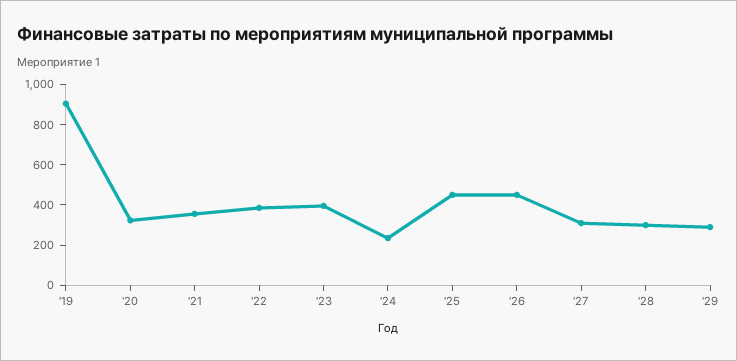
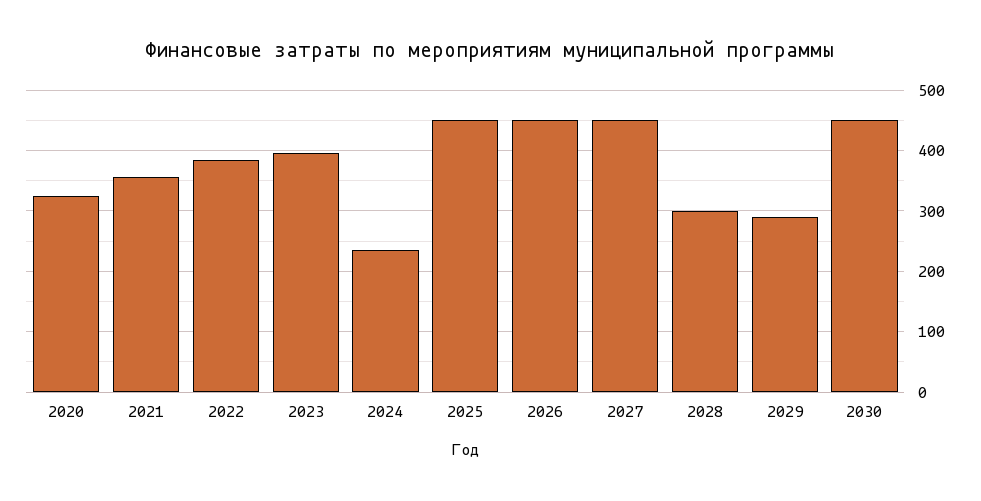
'19: 900 -> none
'27: 300 -> 450
2030: none -> 450

